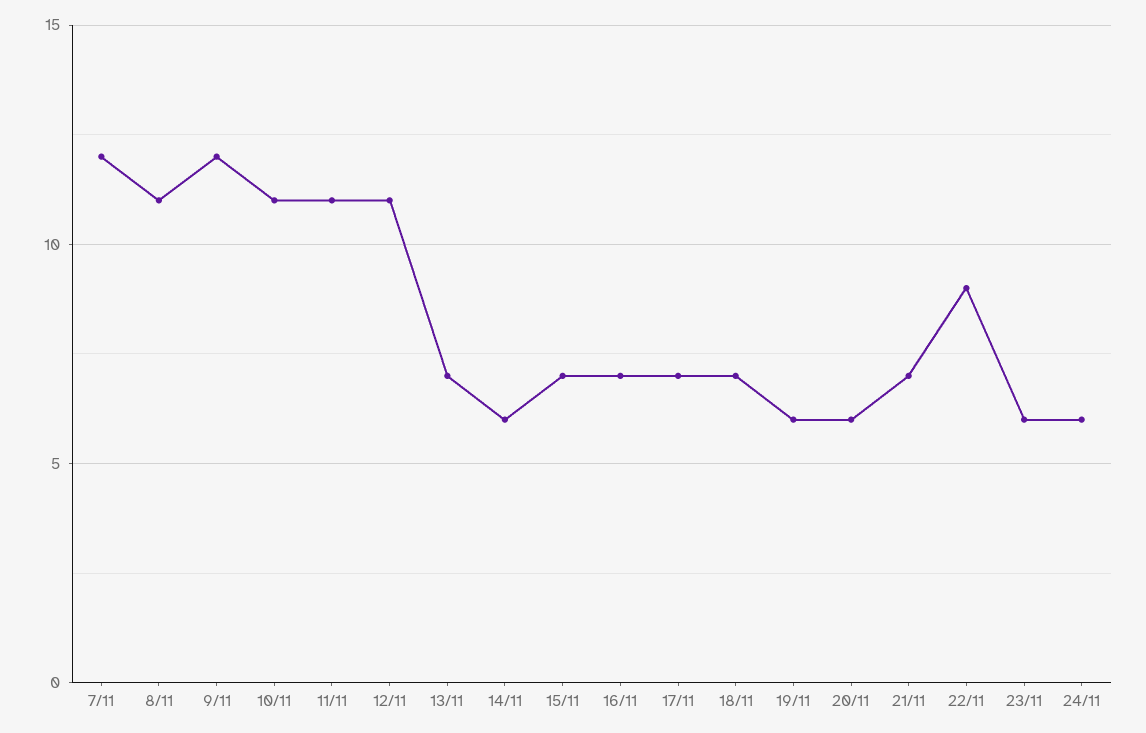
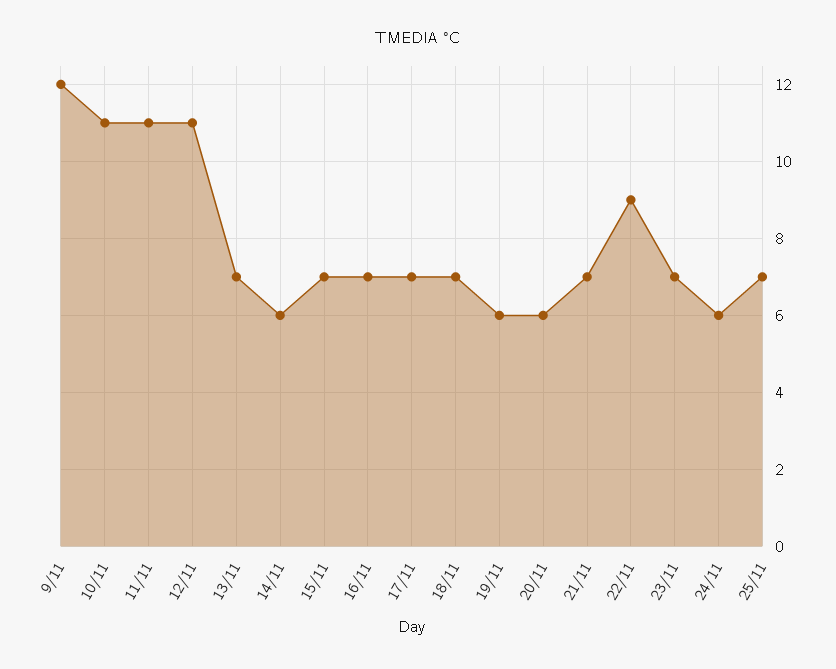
7/11: 12 -> none
8/11: 11 -> none
23/11: 6 -> 7
25/11: none -> 7

